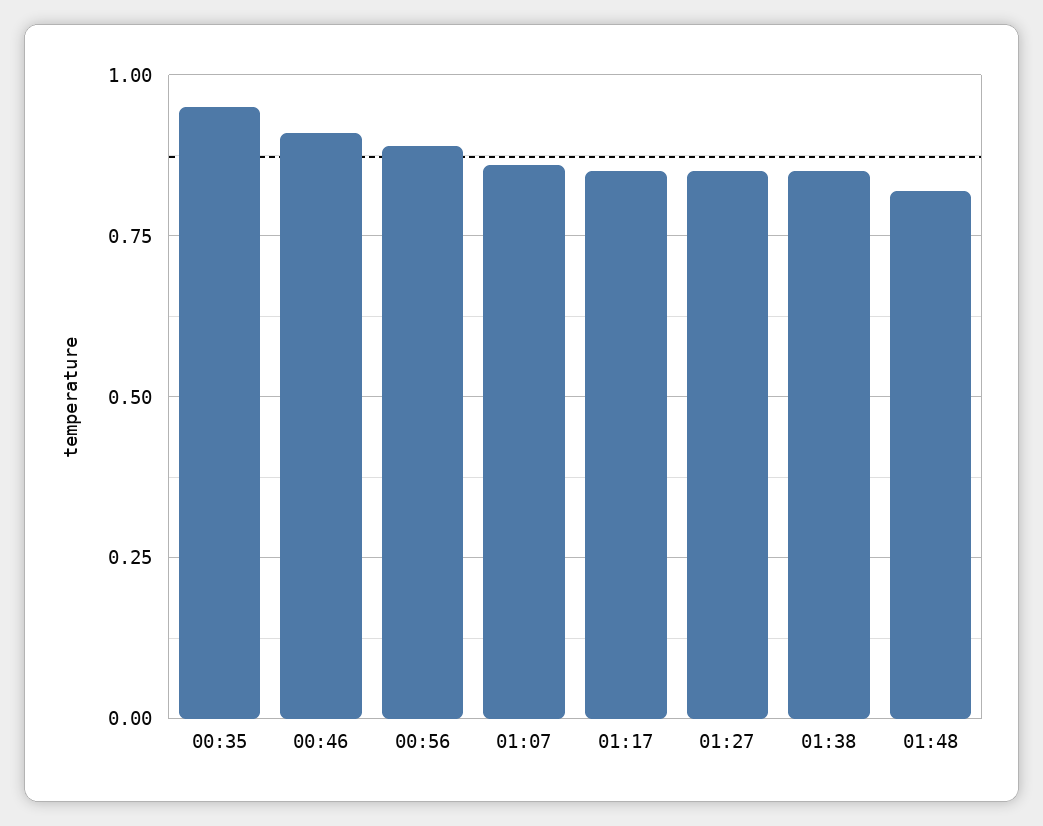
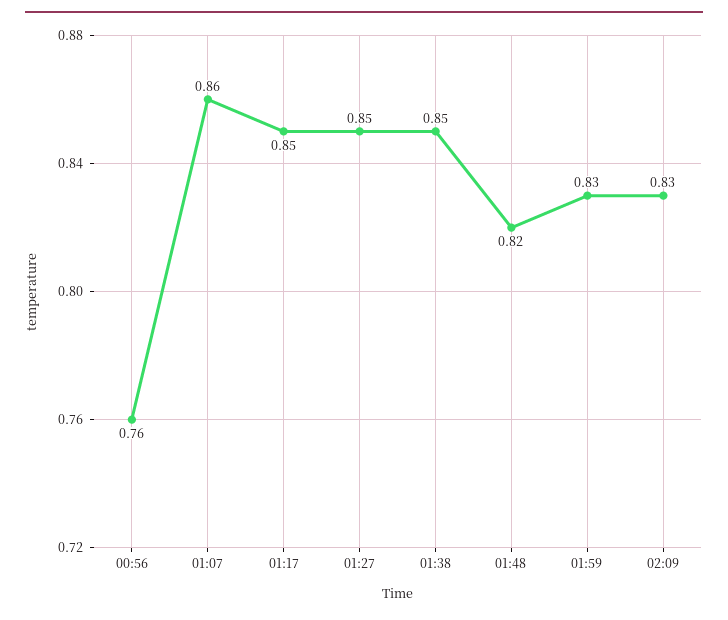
00:35: 0.95 -> none
00:46: 0.9 -> none
00:56: 0.9 -> 0.76
01:59: none -> 0.83
02:09: none -> 0.83

